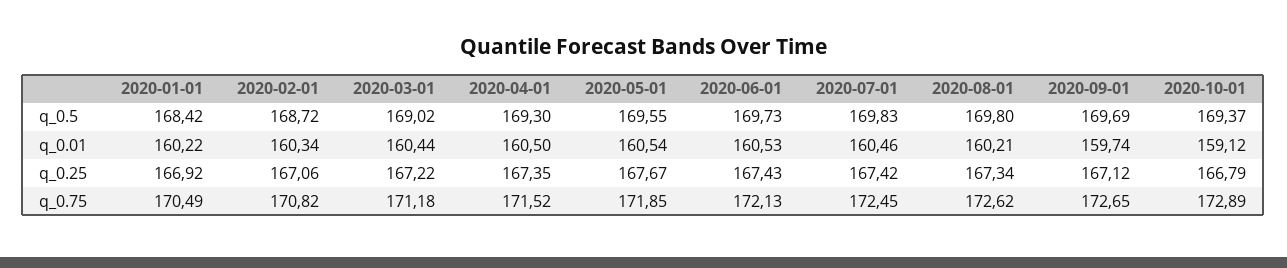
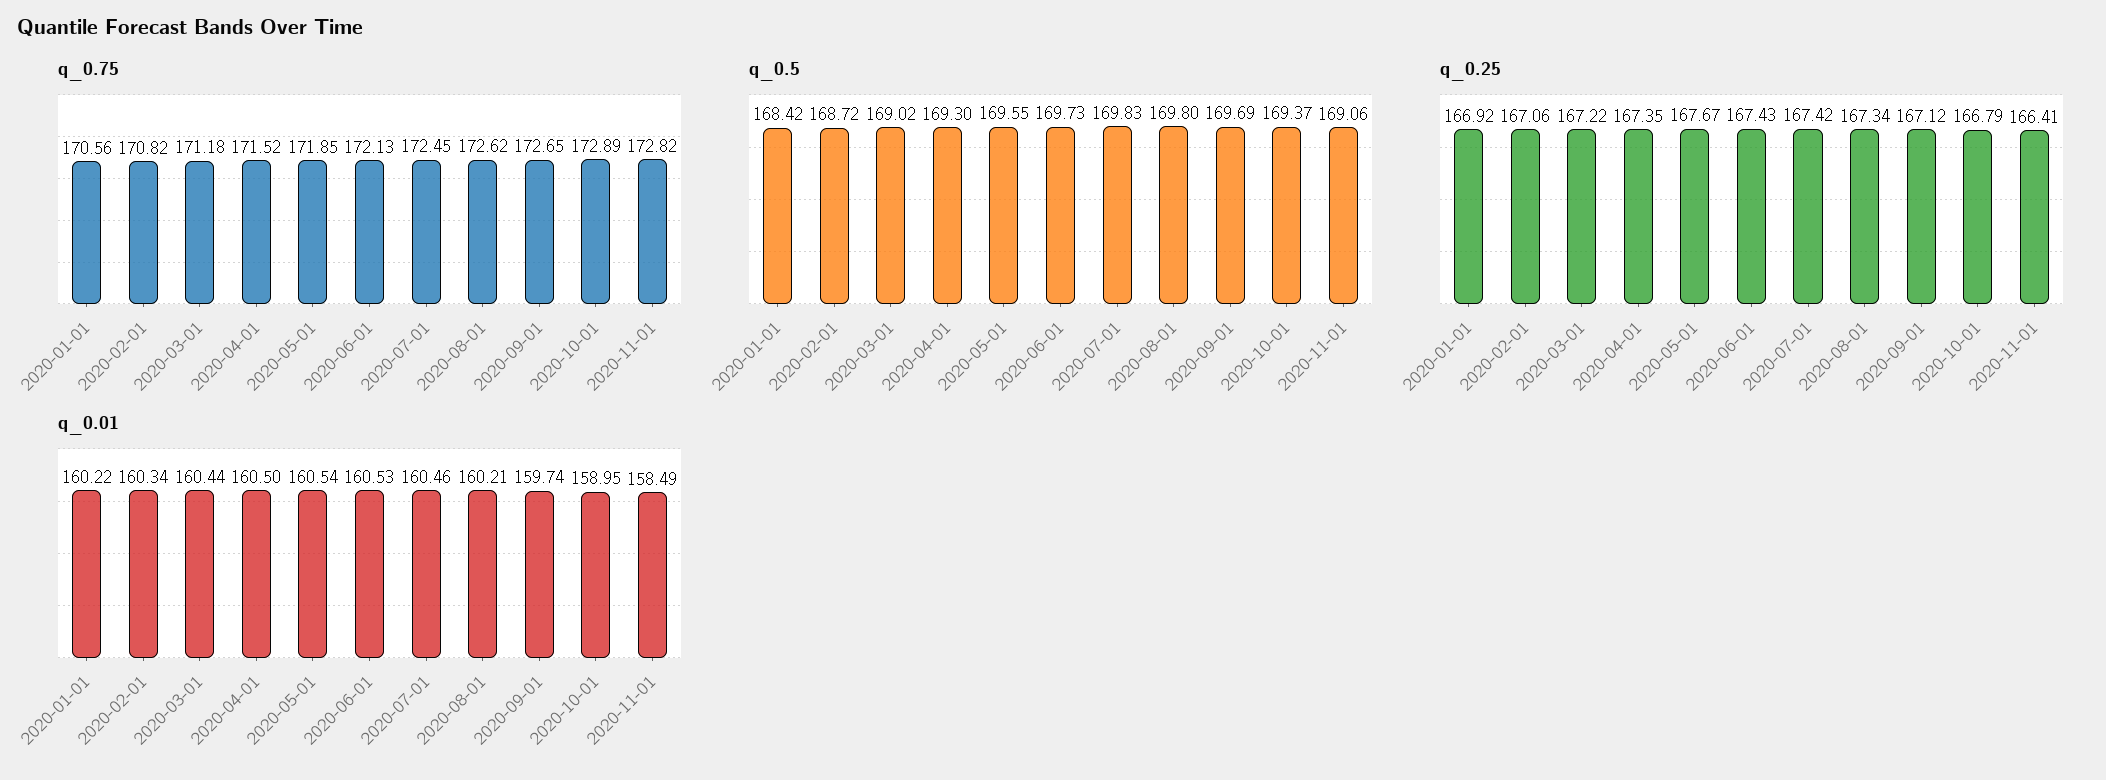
q_0.01, 2020-10-01: 159.12 -> 158.95
q_0.75, 2020-01-01: 170.49 -> 170.56
q_0.75, 2020-11-01: none -> 172.82
q_0.5, 2020-11-01: none -> 169.06
q_0.25, 2020-11-01: none -> 166.41
q_0.01, 2020-11-01: none -> 158.49

